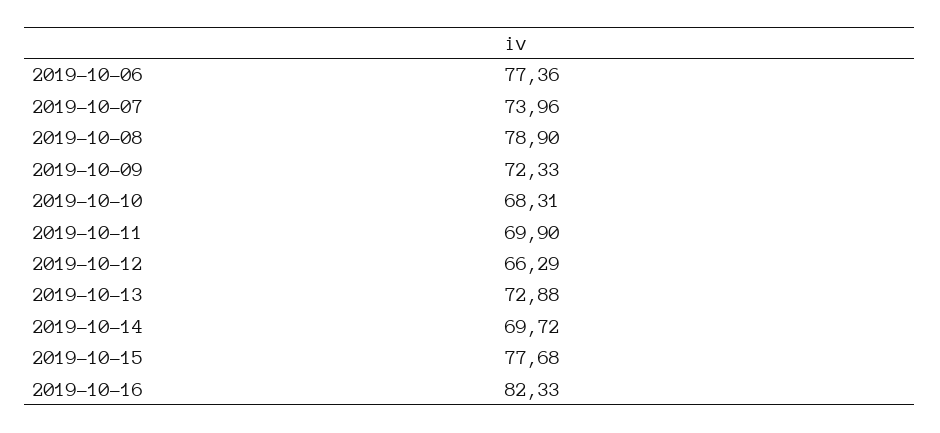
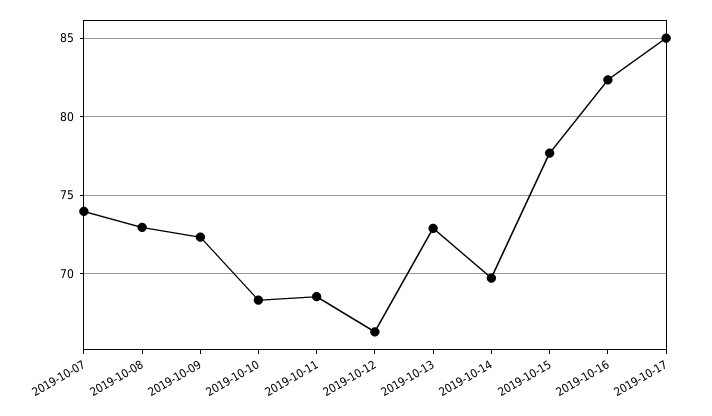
2019-10-06: 77.36 -> none
2019-10-08: 78.9 -> 73
2019-10-11: 69.9 -> 68.5
2019-10-17: none -> 85

